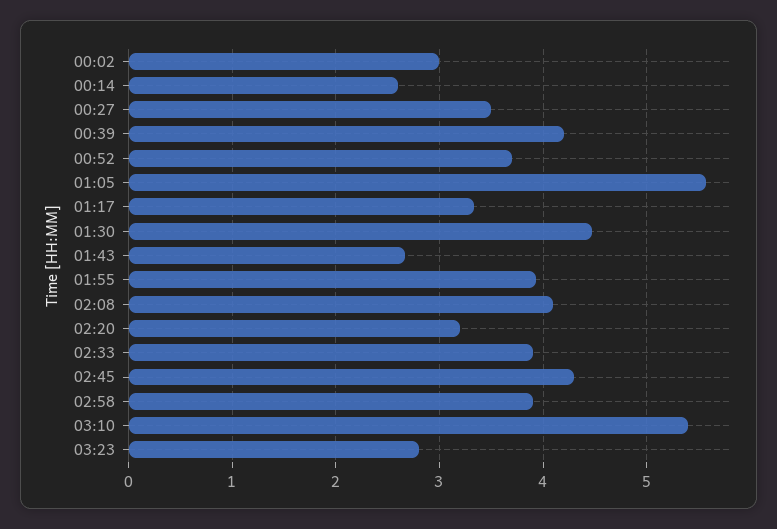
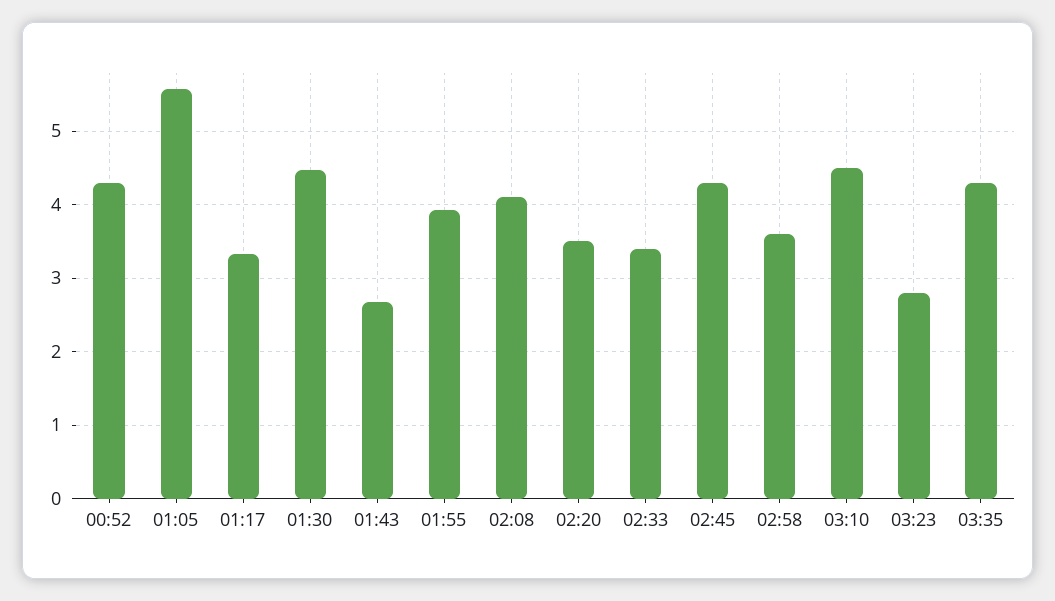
00:02: 3 -> none
00:14: 2.6 -> none
00:27: 3.5 -> none
00:39: 4.2 -> none
00:52: 3.7 -> 4.3
02:20: 3.2 -> 3.5
02:33: 3.9 -> 3.4
02:58: 3.9 -> 3.6
03:10: 5.4 -> 4.5
03:35: none -> 4.3

